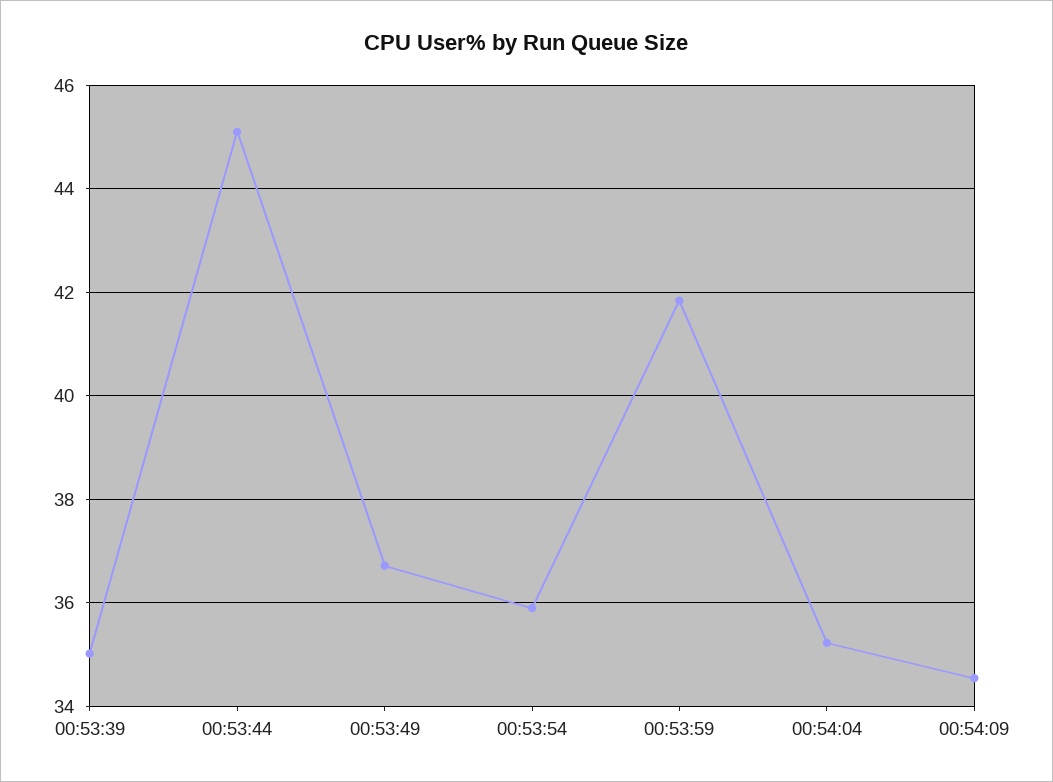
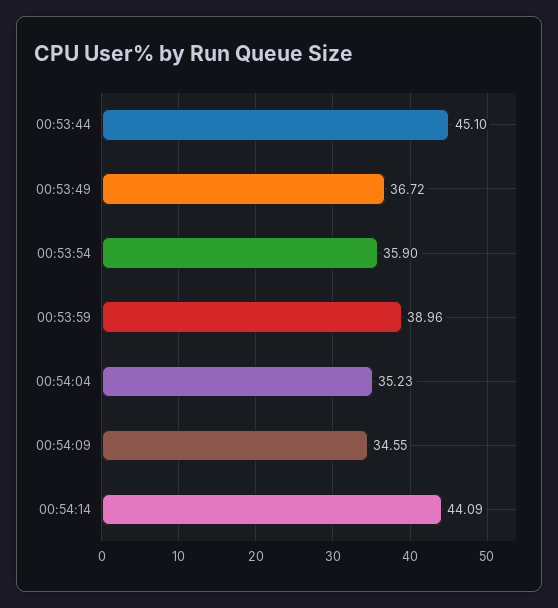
00:53:39: 35 -> none
00:53:59: 41.8 -> 38.96
00:54:14: none -> 44.09

